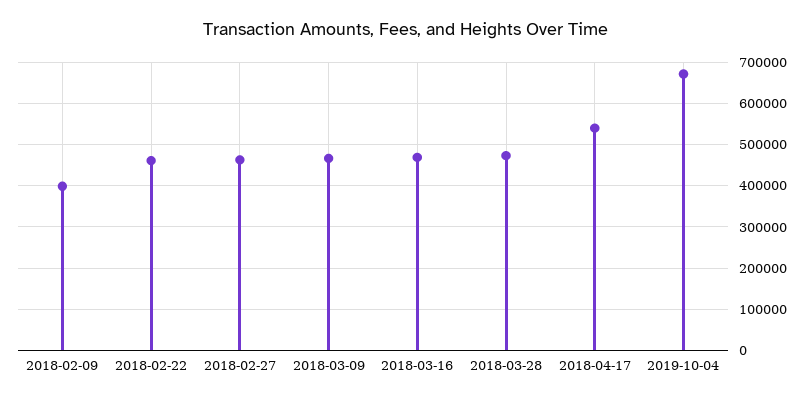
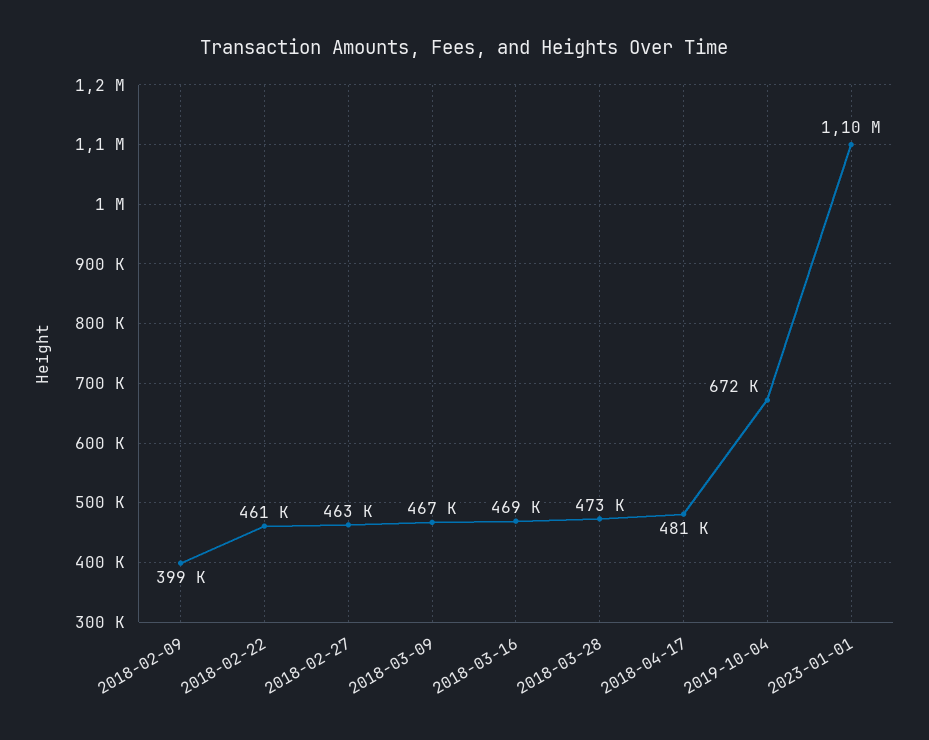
2018-04-17: 540000 -> 481000
2023-01-01: none -> 1100000

